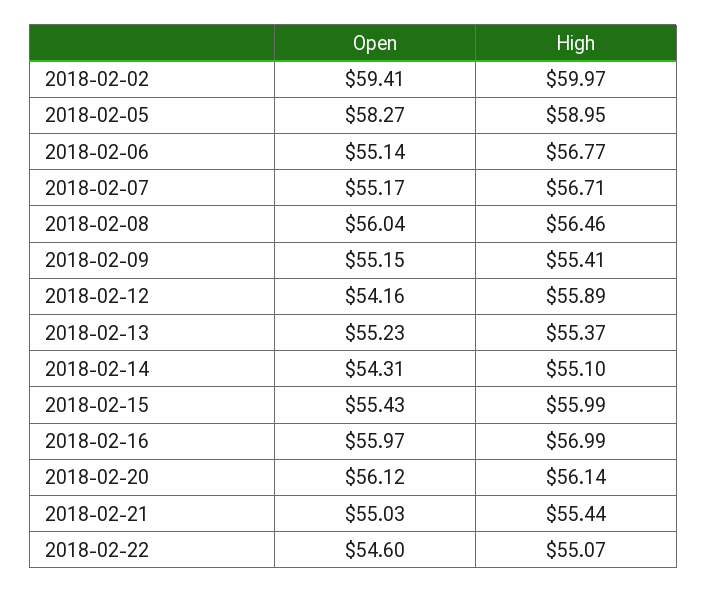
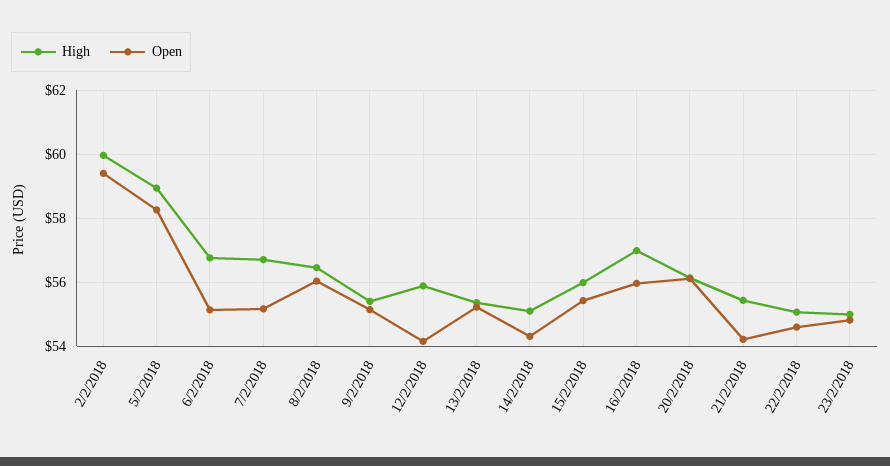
Open, 2018-02-21: 55.03 -> 54.2
High, 23/2/2018: none -> 55
Open, 23/2/2018: none -> 54.8

